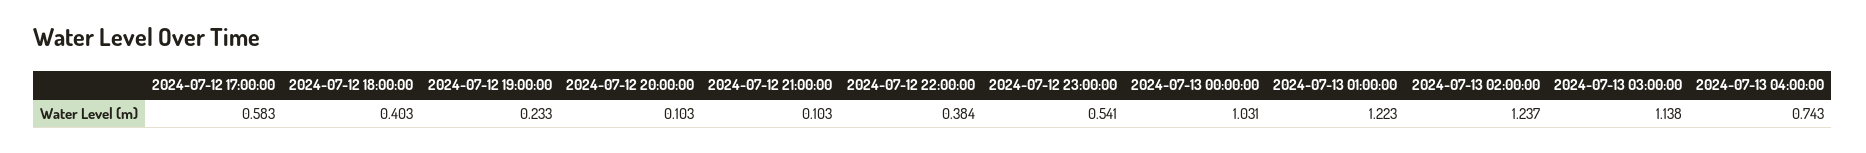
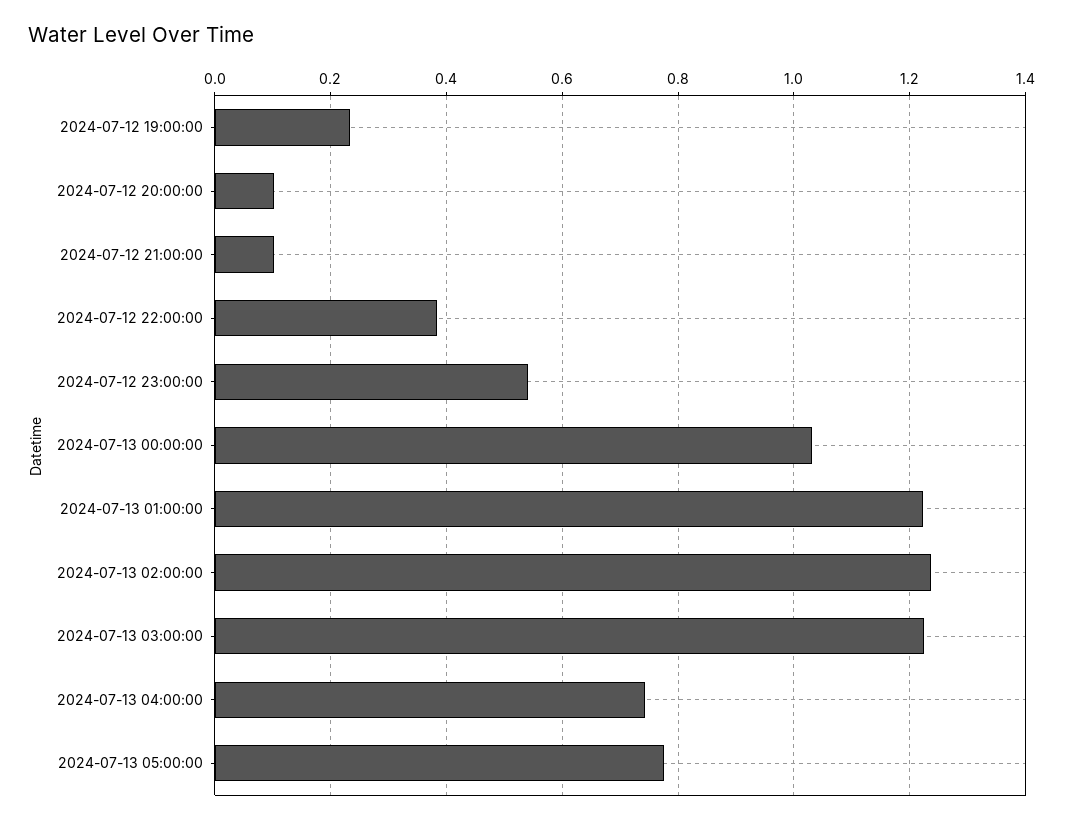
2024-07-12 17:00:00: 0.583 -> none
2024-07-12 18:00:00: 0.403 -> none
2024-07-13 03:00:00: 1.138 -> 1.22
2024-07-13 05:00:00: none -> 0.78

